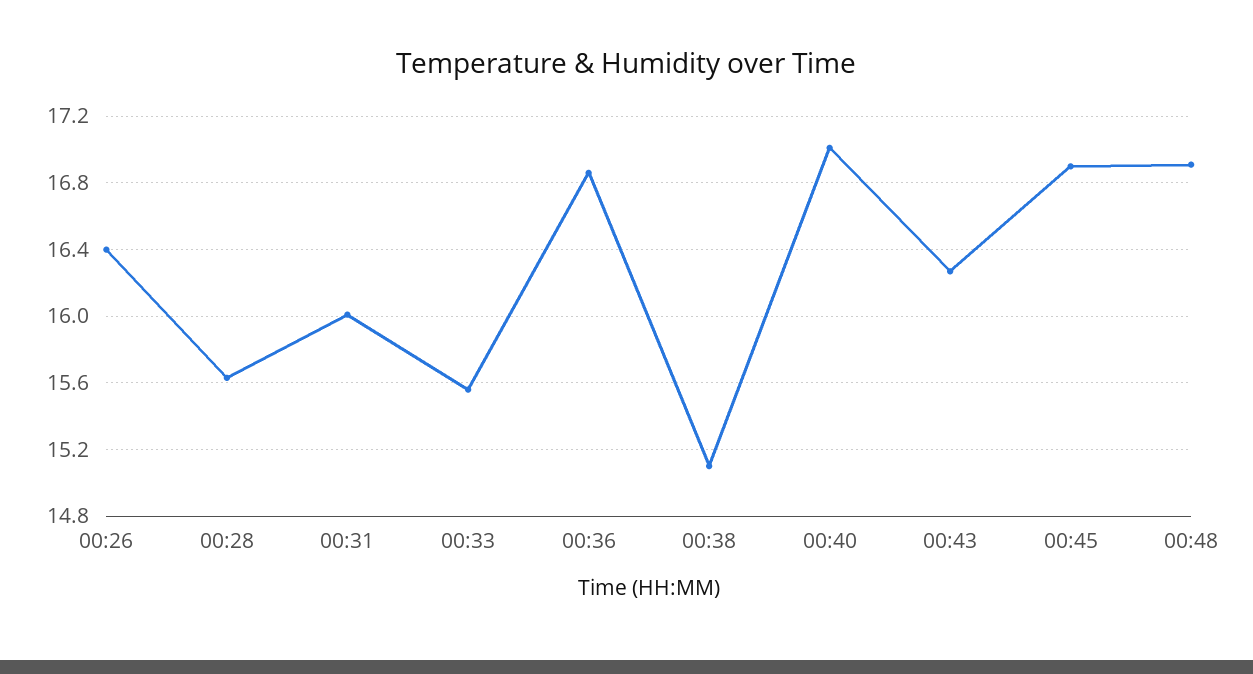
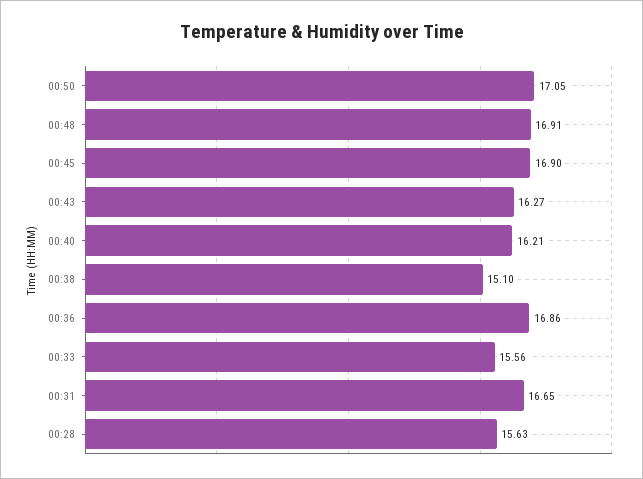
00:26: 16.4 -> none
00:31: 16 -> 16.65
00:40: 17 -> 16.21
00:50: none -> 17.05

